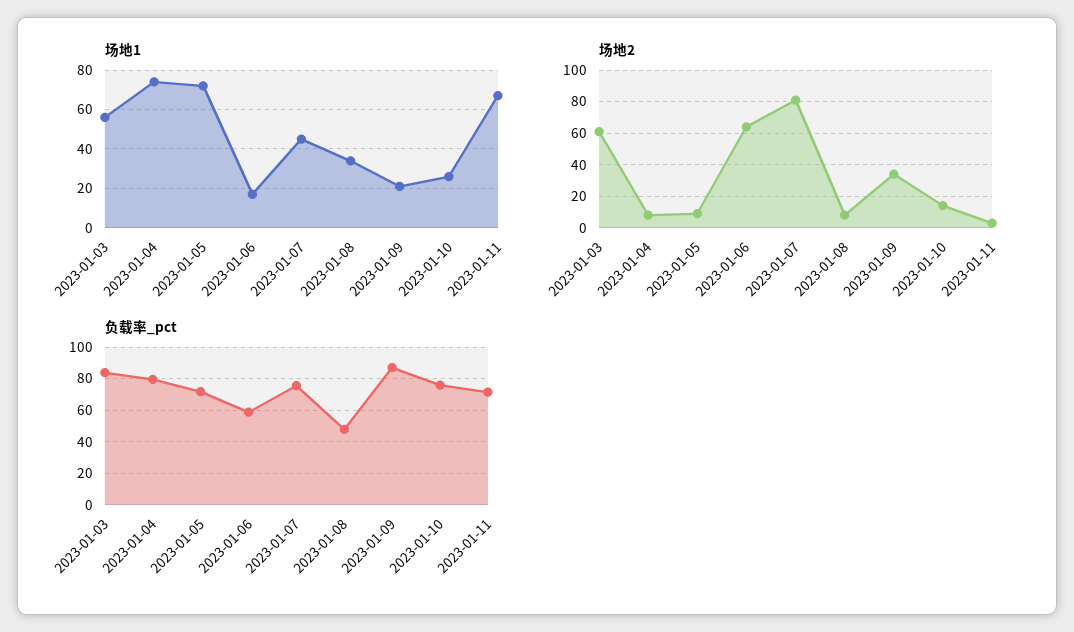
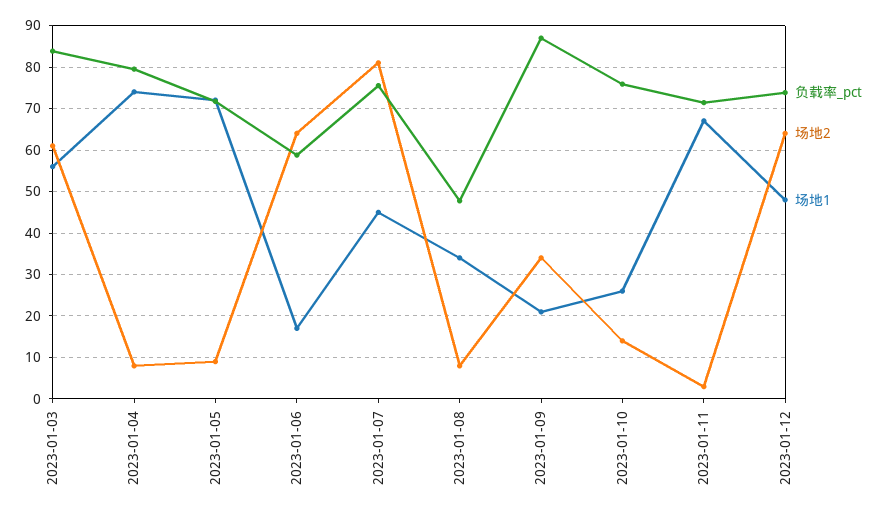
负载率_pct, 2023-01-12: none -> 74
场地2, 2023-01-12: none -> 64
场地1, 2023-01-12: none -> 48

